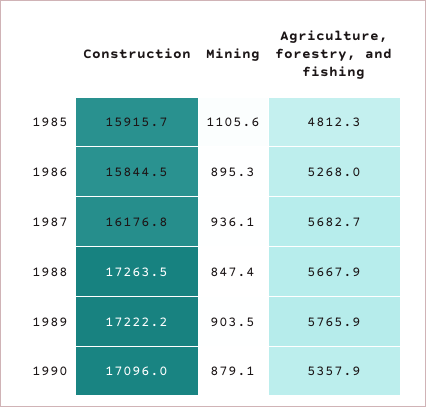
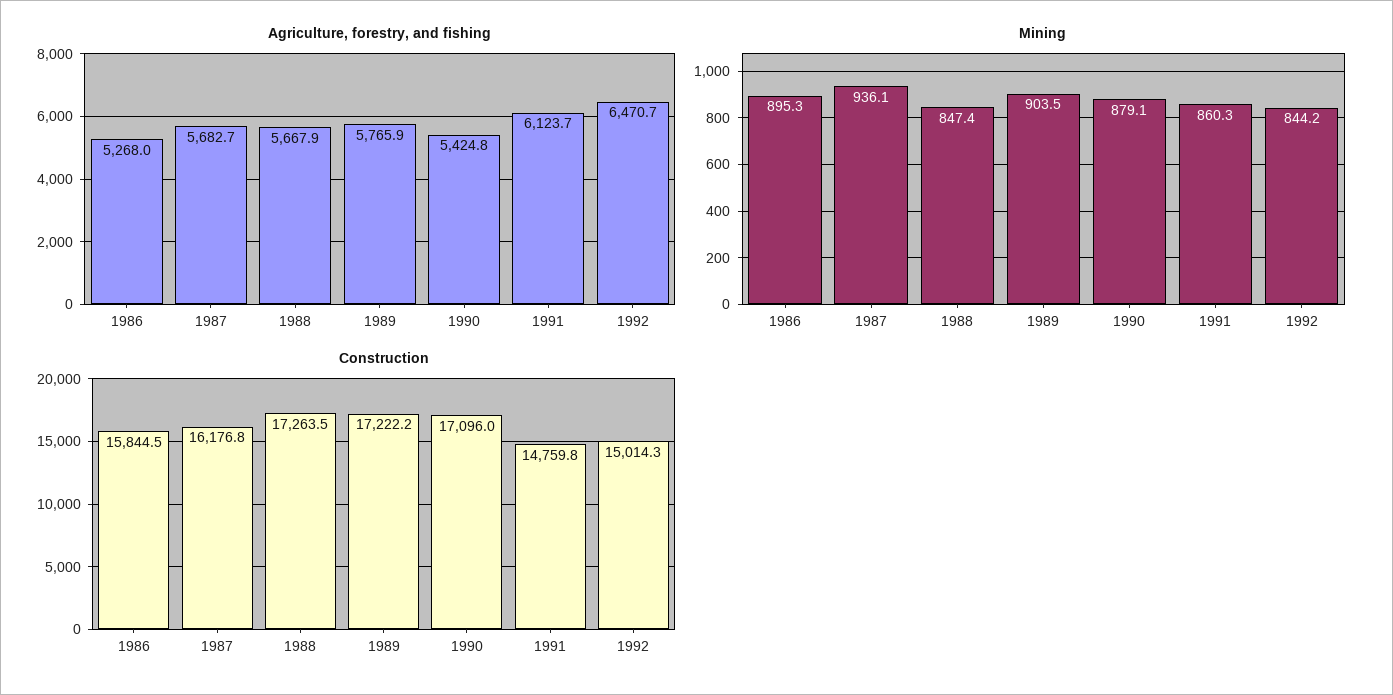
Construction, 1985: 15915.7 -> none
Mining, 1985: 1105.6 -> none
Agriculture, forestry, and fishing, 1985: 4812.3 -> none
Agriculture, forestry, and fishing, 1990: 5357.9 -> 5424.8
Agriculture, forestry, and fishing, 1991: none -> 6123.7
Agriculture, forestry, and fishing, 1992: none -> 6470.7
Mining, 1991: none -> 860.3
Mining, 1992: none -> 844.2
Construction, 1991: none -> 14759.8
Construction, 1992: none -> 15014.3

